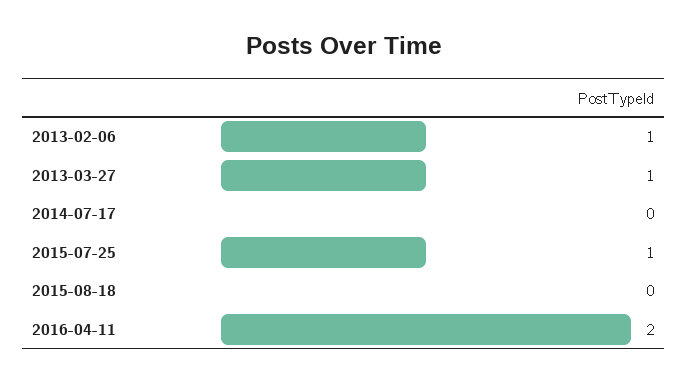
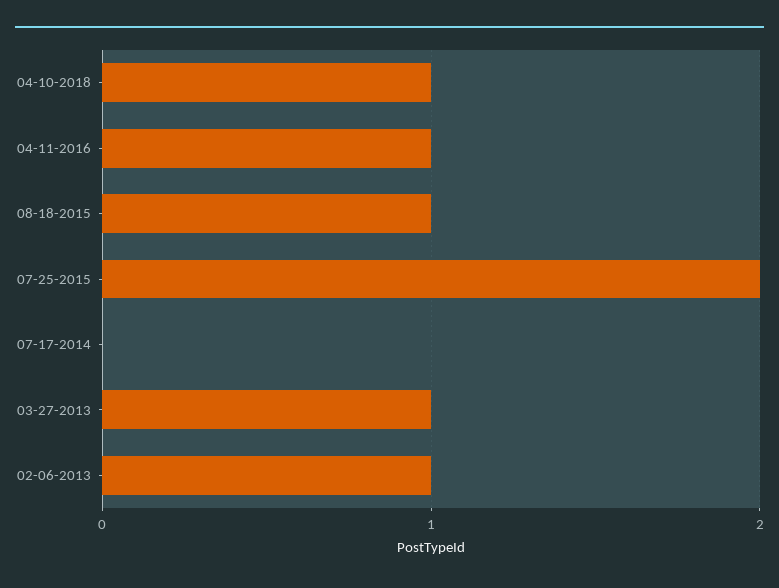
2015-07-25: 1 -> 2
2015-08-18: 0 -> 1
2016-04-11: 2 -> 1
04-10-2018: none -> 1

